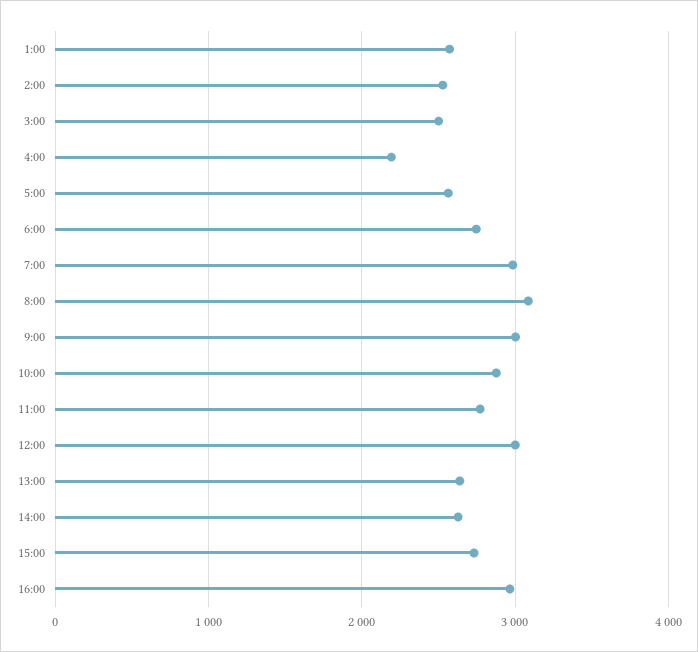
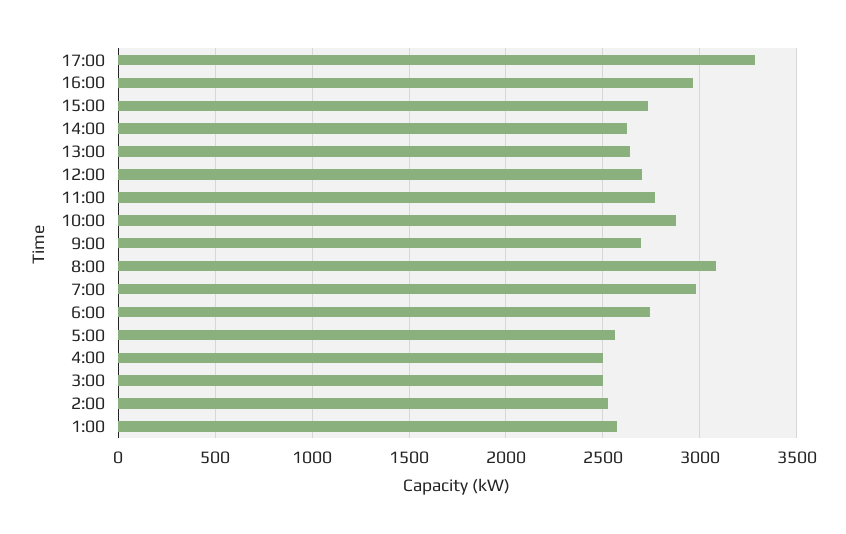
4:00: 2200 -> 2500
9:00: 3000 -> 2700
12:00: 3000 -> 2700
17:00: none -> 3300

